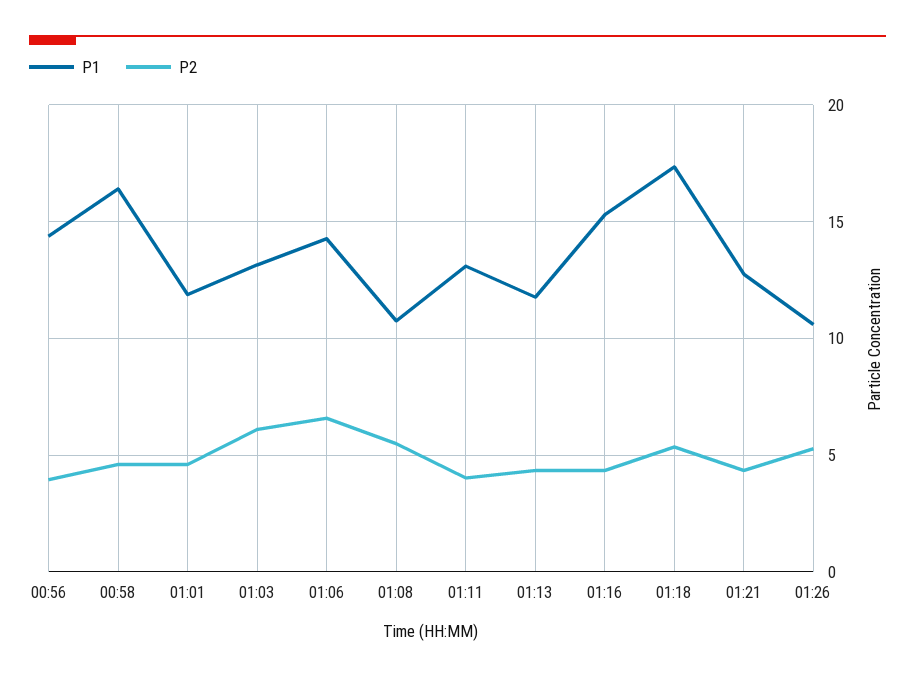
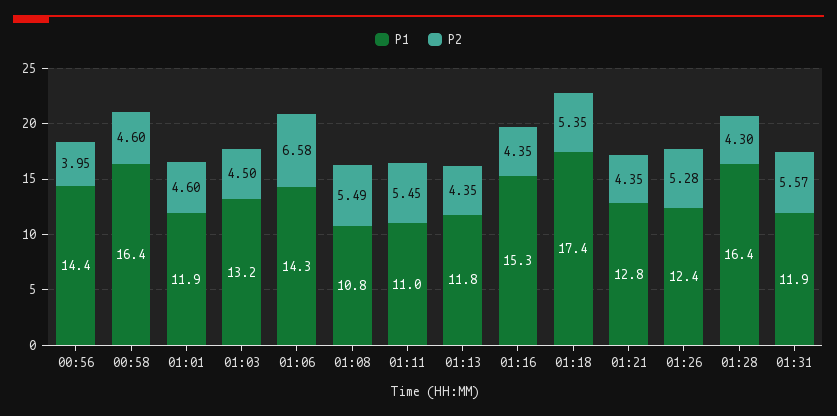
P2, 01:03: 6 -> 4.5
P1, 01:11: 13 -> 11
P2, 01:11: 4 -> 5.45
P1, 01:26: 10.5 -> 12.4
P1, 01:28: none -> 16.4
P2, 01:28: none -> 4.3
P1, 01:31: none -> 11.9
P2, 01:31: none -> 5.57

